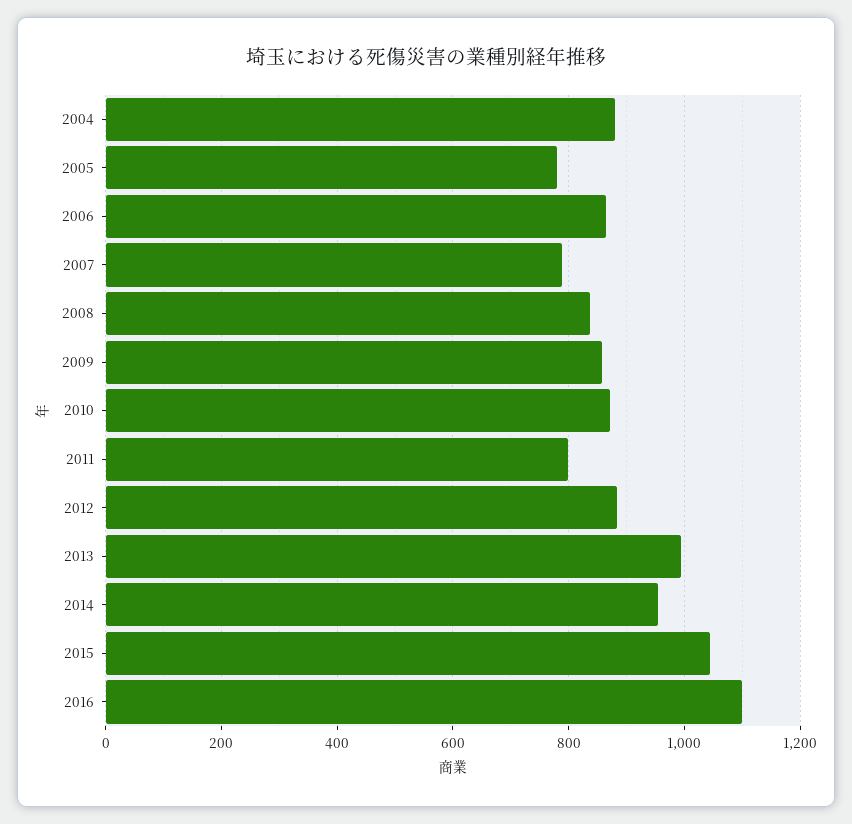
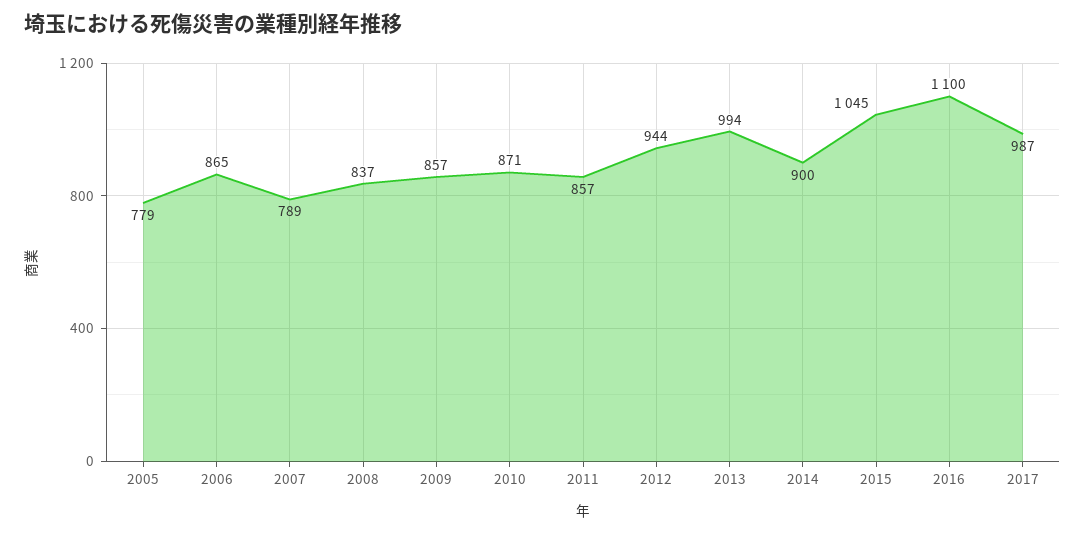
2004: 880 -> none
2011: 800 -> 857
2012: 880 -> 944
2014: 960 -> 900
2017: none -> 987

